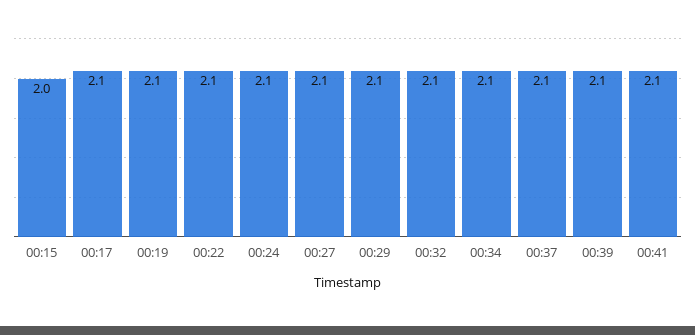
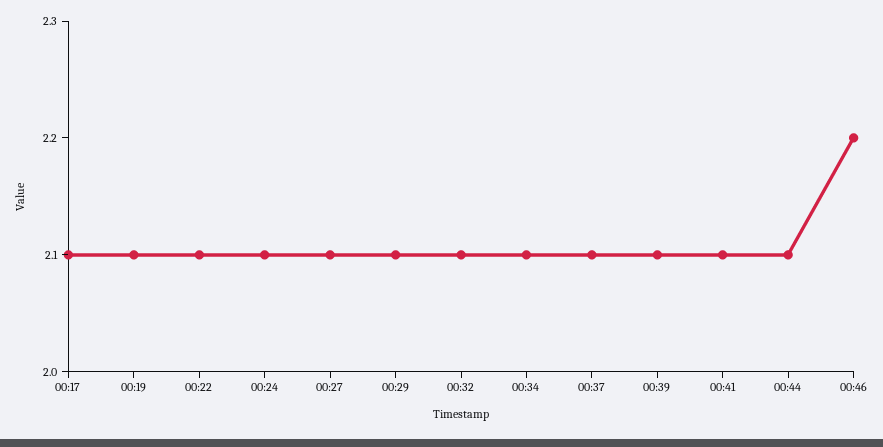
00:15: 2 -> none
00:44: none -> 2.1
00:46: none -> 2.2

